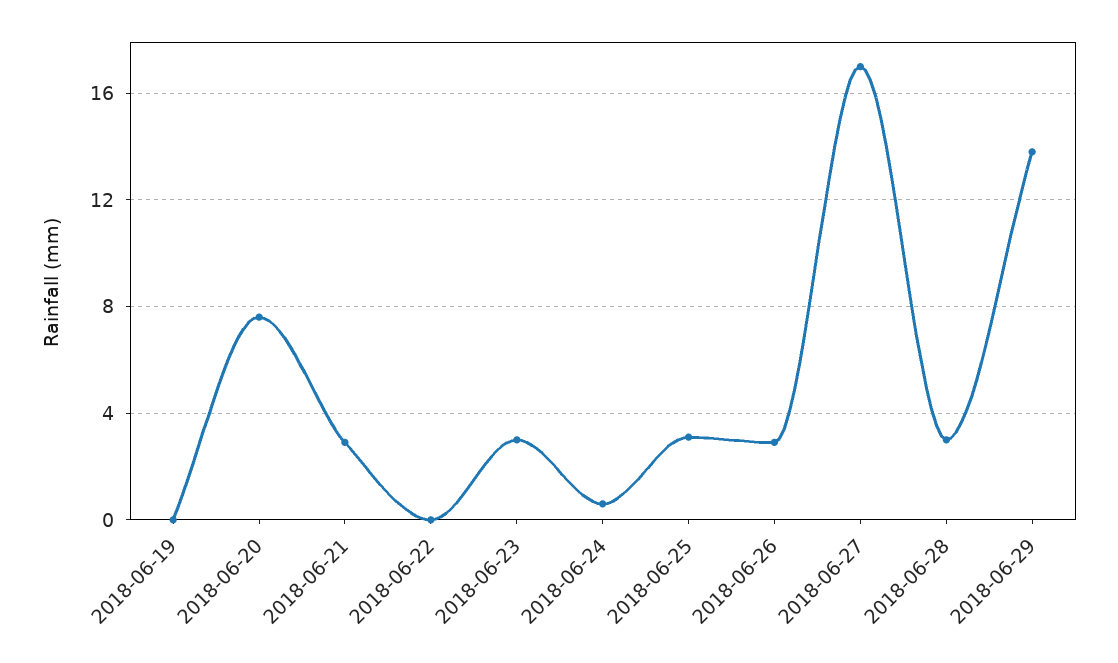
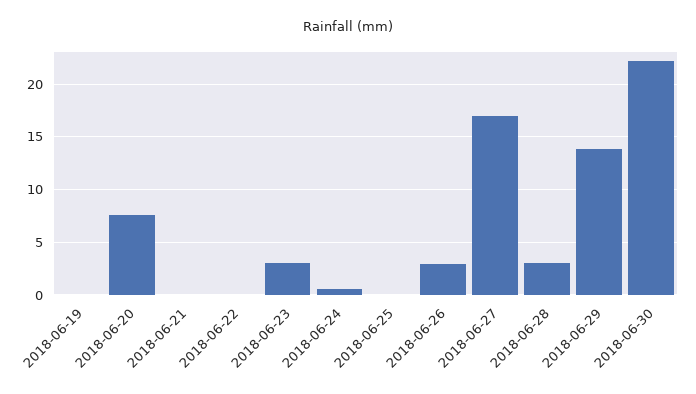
2018-06-21: 3 -> 0
2018-06-25: 3 -> 0
2018-06-30: none -> 22

